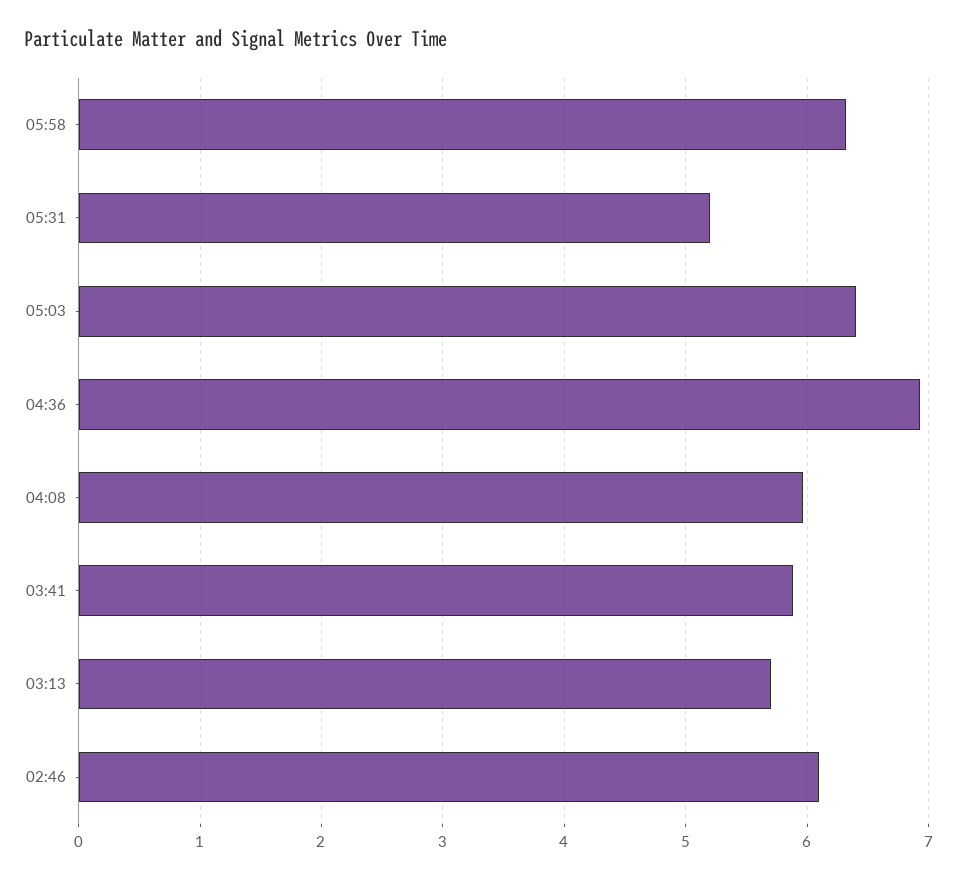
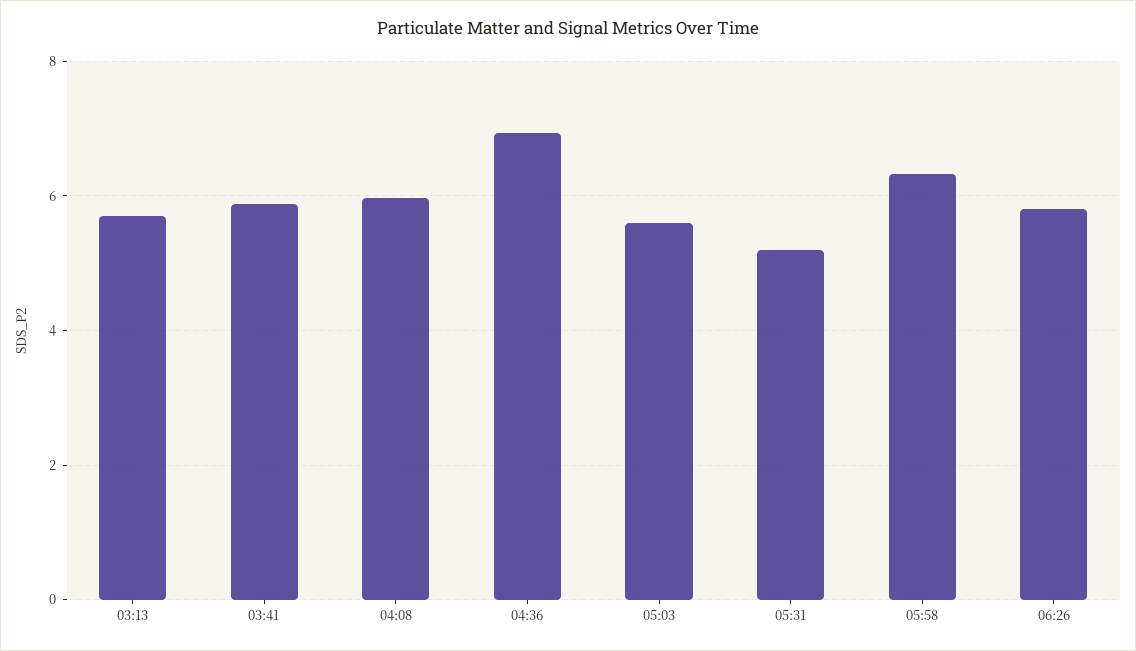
05:03: 6.4 -> 5.6
02:46: 6.1 -> none
06:26: none -> 5.8

